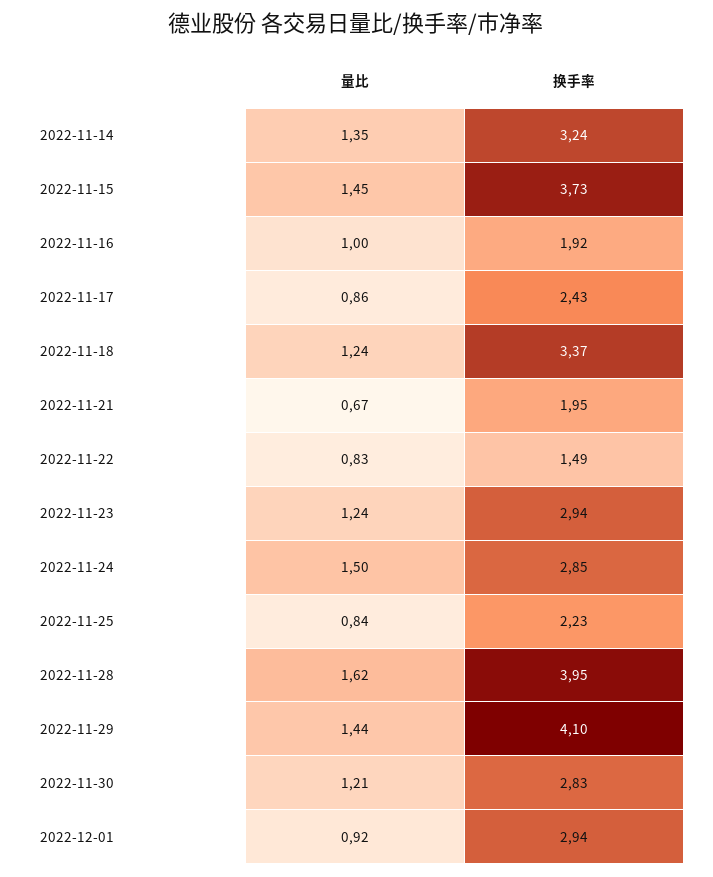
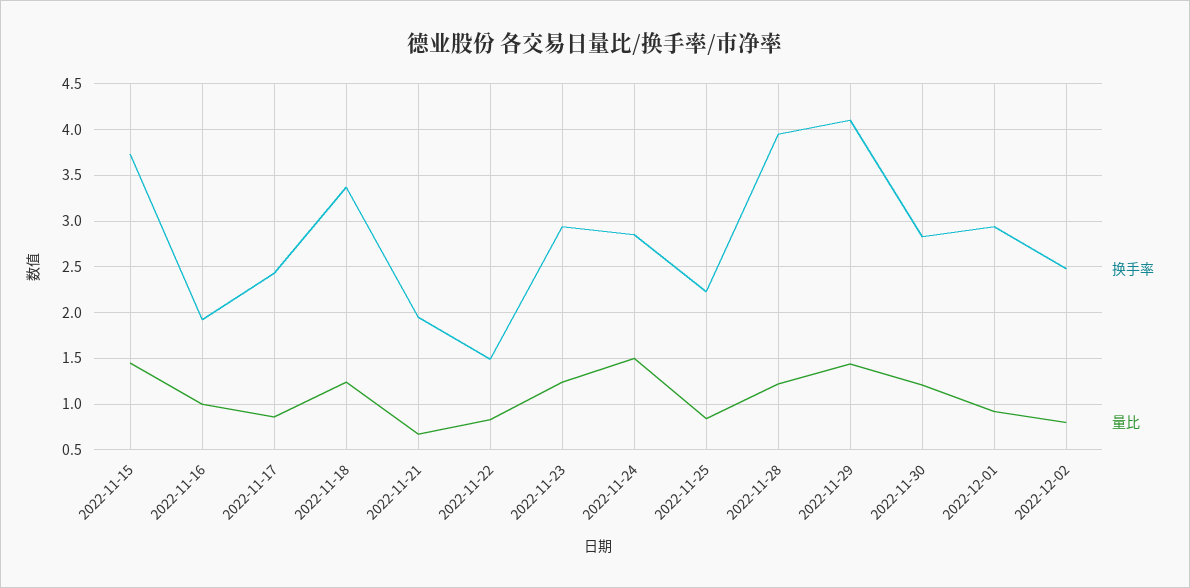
量比, 2022-11-14: 1.35 -> none
换手率, 2022-11-14: 3.24 -> none
量比, 2022-11-28: 1.62 -> 1.2
换手率, 2022-12-02: none -> 2.5
量比, 2022-12-02: none -> 0.8

